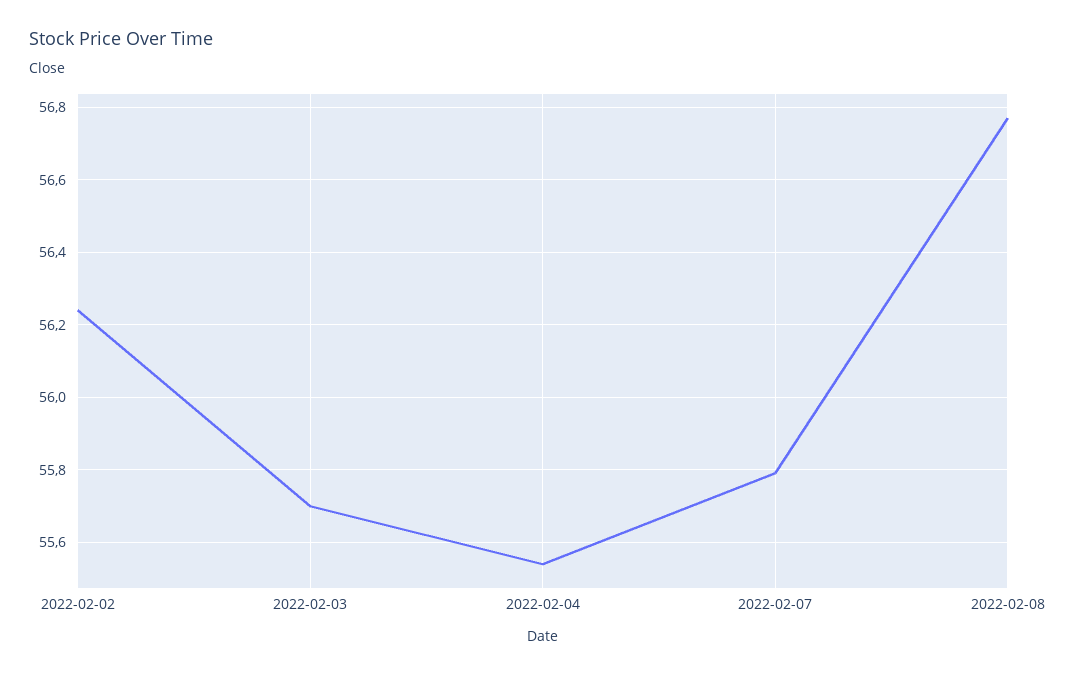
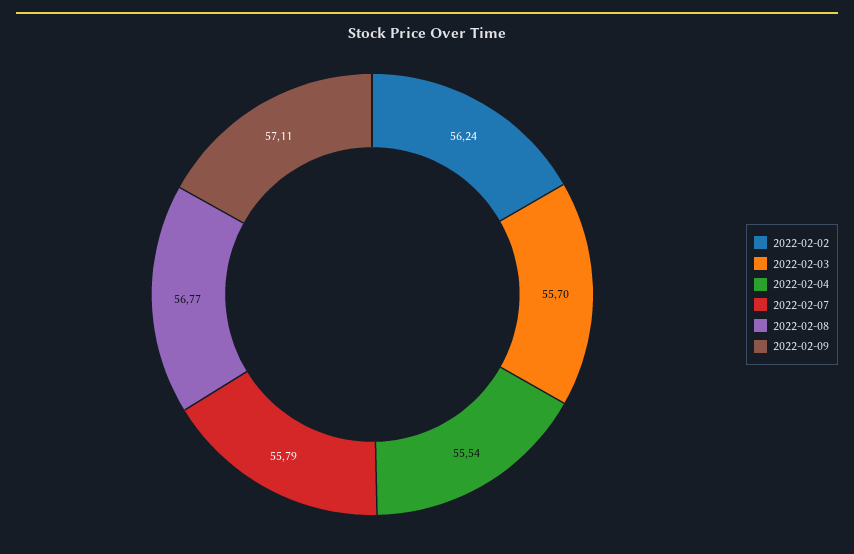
2022-02-09: none -> 57.11

